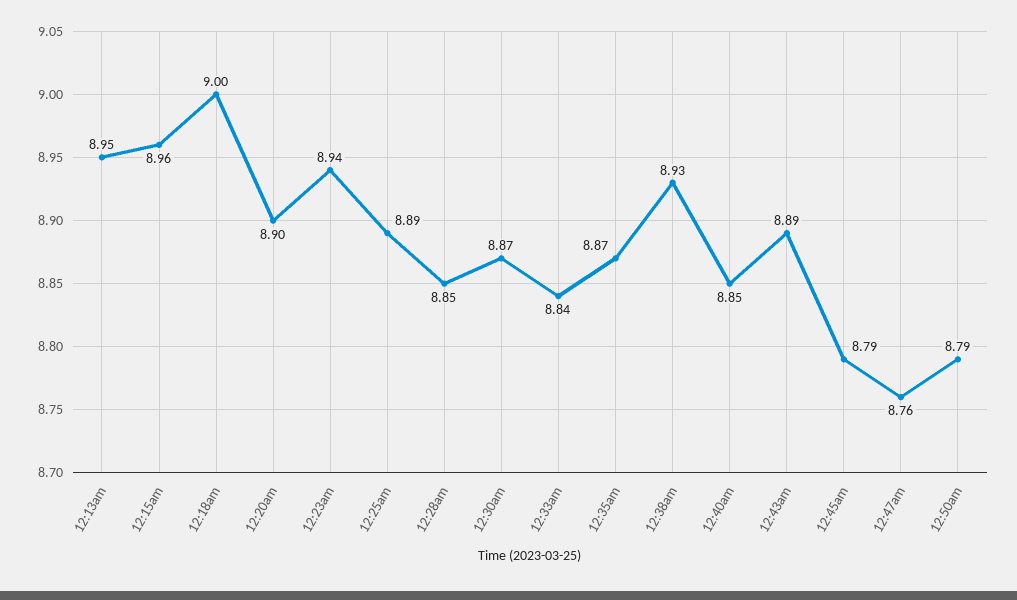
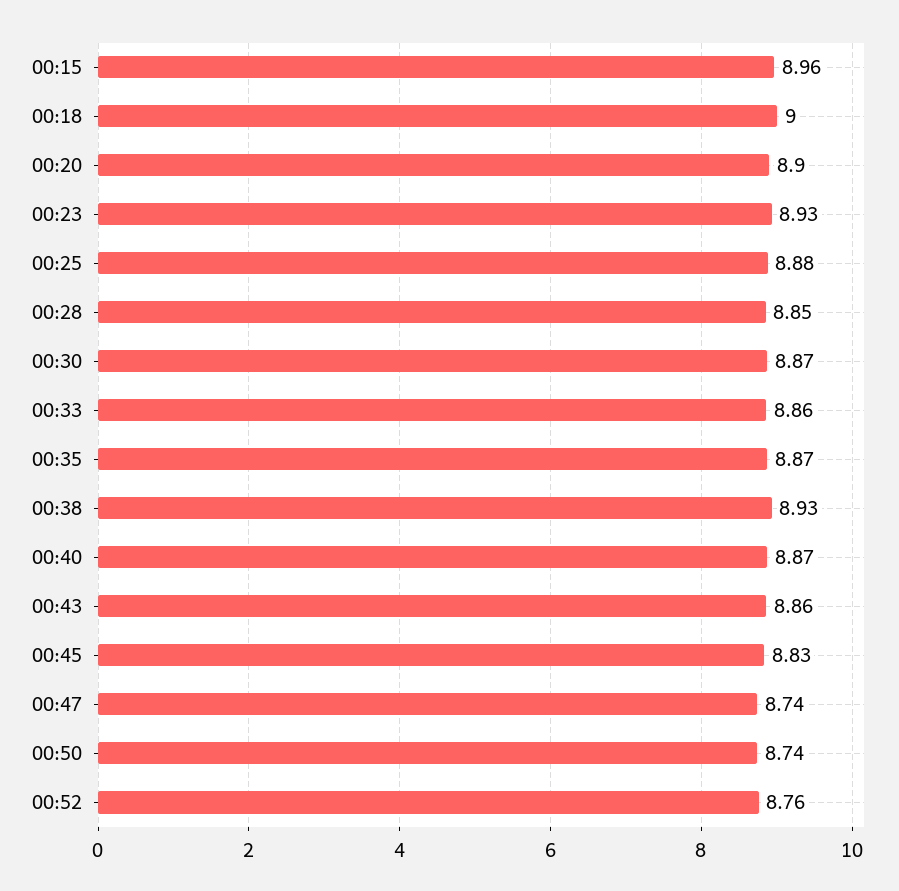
12:13am: 8.95 -> none
12:23am: 8.94 -> 8.93
12:25am: 8.89 -> 8.88
12:33am: 8.84 -> 8.86
12:40am: 8.85 -> 8.87
12:43am: 8.89 -> 8.86
12:45am: 8.79 -> 8.83
12:47am: 8.76 -> 8.74
12:50am: 8.79 -> 8.74
00:52: none -> 8.76

